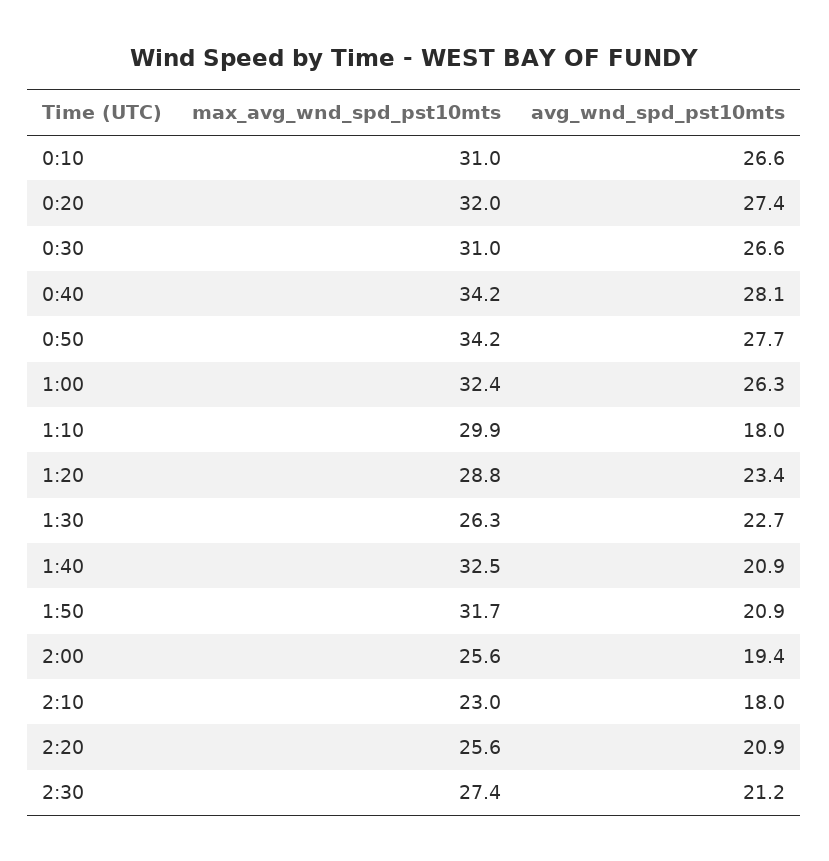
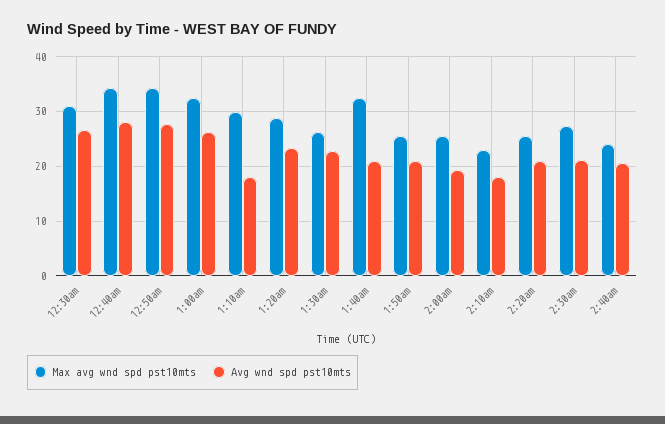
max_avg_wnd_spd_pst10mts, 0:10: 31 -> none
avg_wnd_spd_pst10mts, 0:10: 26.6 -> none
max_avg_wnd_spd_pst10mts, 0:20: 32 -> none
avg_wnd_spd_pst10mts, 0:20: 27.4 -> none
max_avg_wnd_spd_pst10mts, 1:50: 31.7 -> 26
max_avg_wnd_spd_pst10mts, 2:40am: none -> 24
avg_wnd_spd_pst10mts, 2:40am: none -> 20

